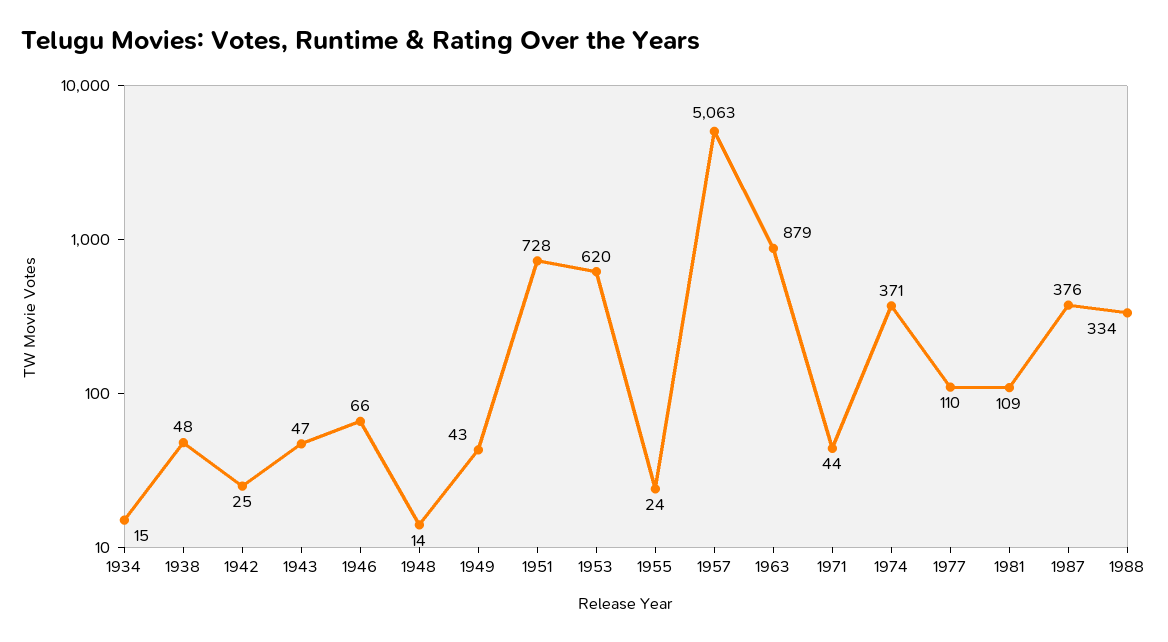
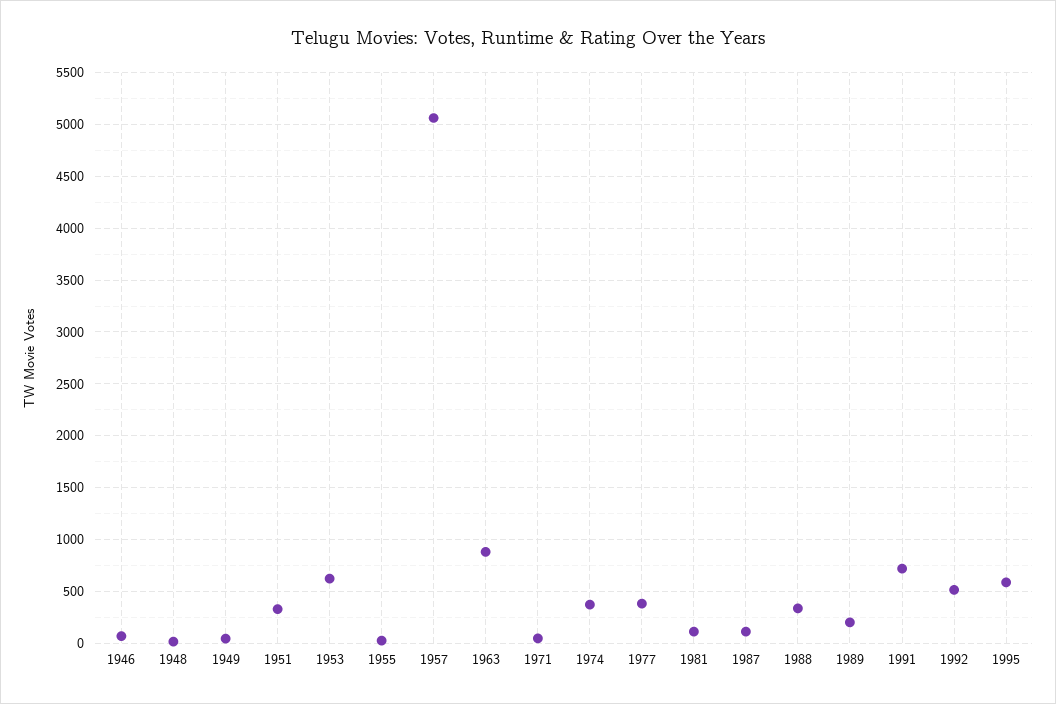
1934: 15 -> none
1938: 48 -> none
1942: 25 -> none
1943: 47 -> none
1951: 728 -> 300
1977: 110 -> 400
1987: 376 -> 100
1989: none -> 200
1991: none -> 700
1992: none -> 500
1995: none -> 600

